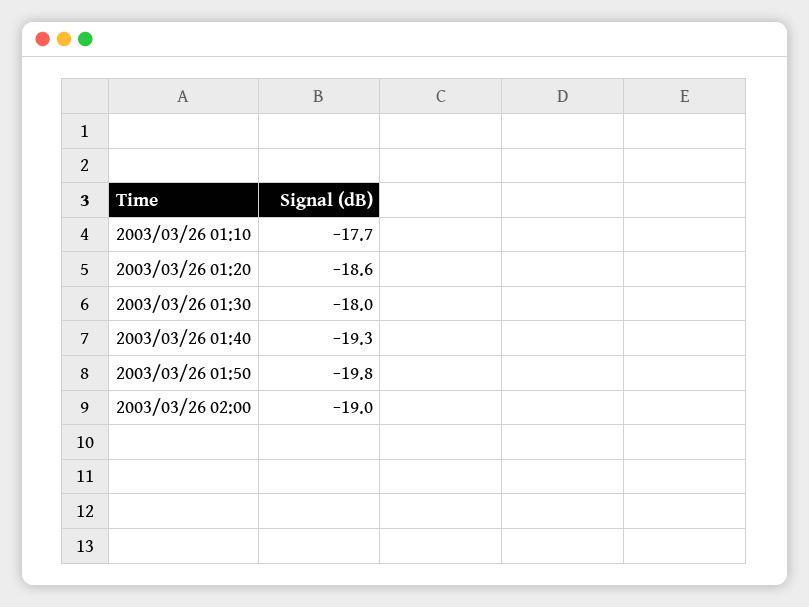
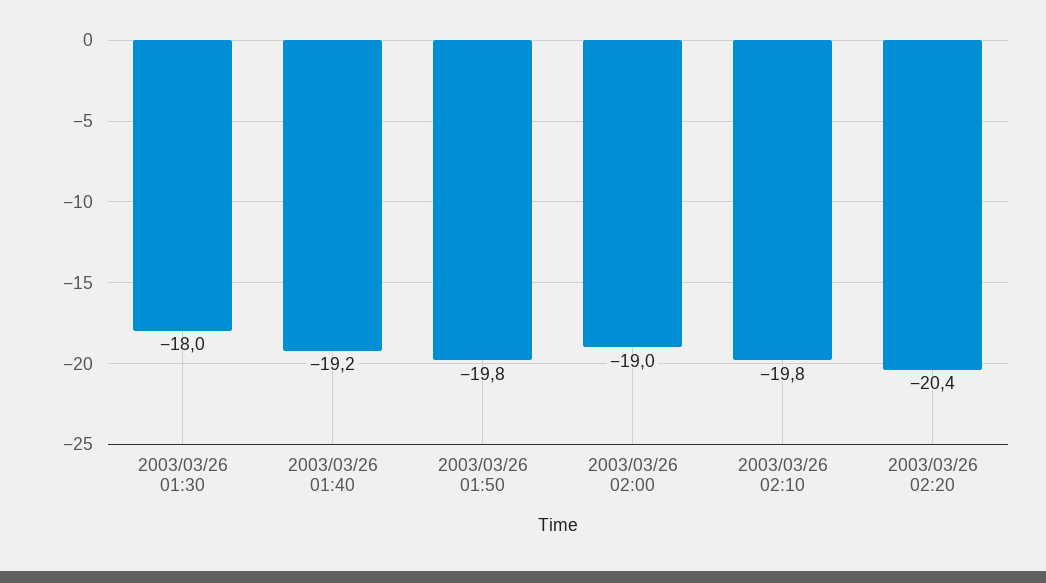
2003/03/26 01:10: -17.7 -> none
2003/03/26 01:20: -18.6 -> none
2003/03/26 01:40: -19.3 -> -19.2
2003/03/26 02:10: none -> -19.8
2003/03/26 02:20: none -> -20.4

